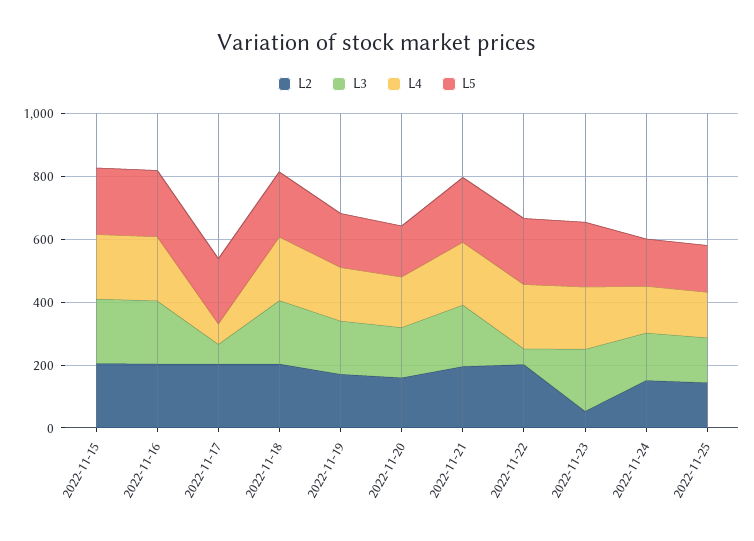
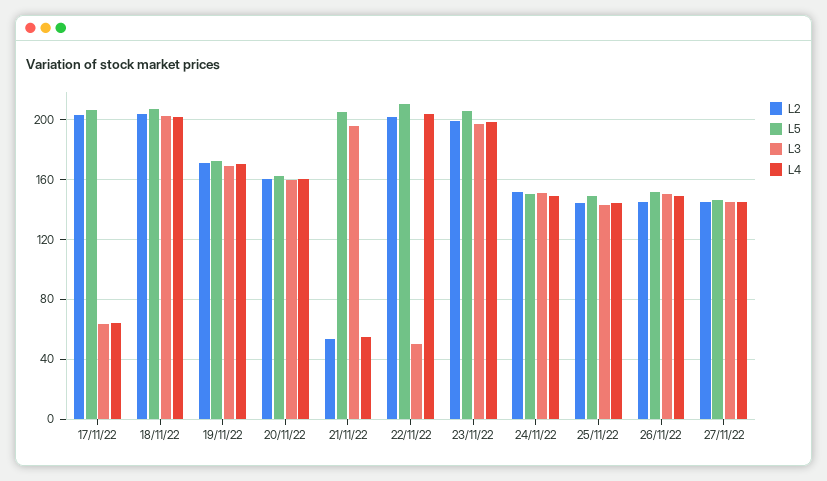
L2, 2022-11-15: 200 -> none
L3, 2022-11-15: 200 -> none
L4, 2022-11-15: 200 -> none
L5, 2022-11-15: 200 -> none
L2, 2022-11-16: 200 -> none
L3, 2022-11-16: 200 -> none
L4, 2022-11-16: 200 -> none
L5, 2022-11-16: 200 -> none
L2, 2022-11-21: 200 -> 55
L4, 2022-11-21: 200 -> 55
L2, 2022-11-23: 50 -> 200
L2, 26/11/22: none -> 145
L5, 26/11/22: none -> 150
L3, 26/11/22: none -> 150
L4, 26/11/22: none -> 150
L2, 27/11/22: none -> 145
L5, 27/11/22: none -> 145
L3, 27/11/22: none -> 145
L4, 27/11/22: none -> 145

